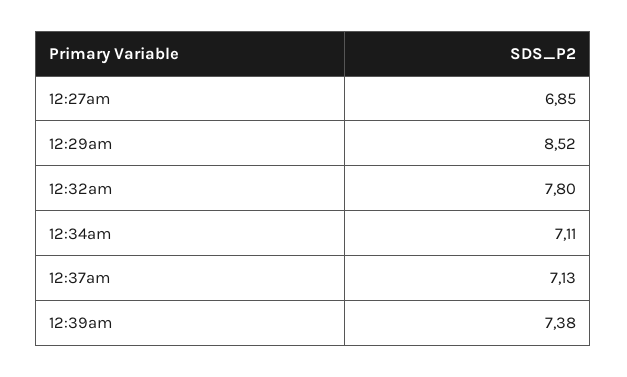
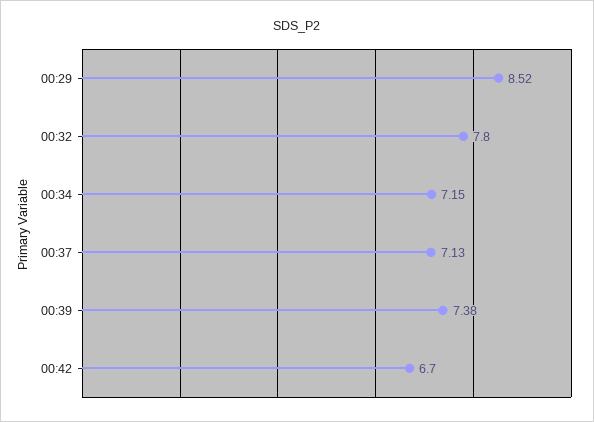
12:27am: 6.85 -> none
12:34am: 7.11 -> 7.15
00:42: none -> 6.7

